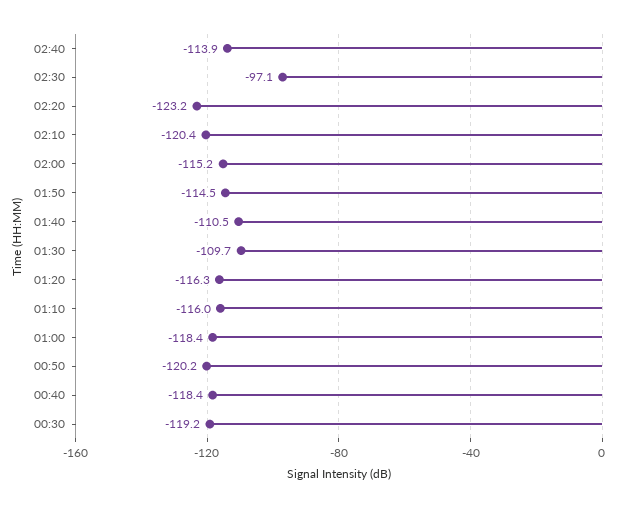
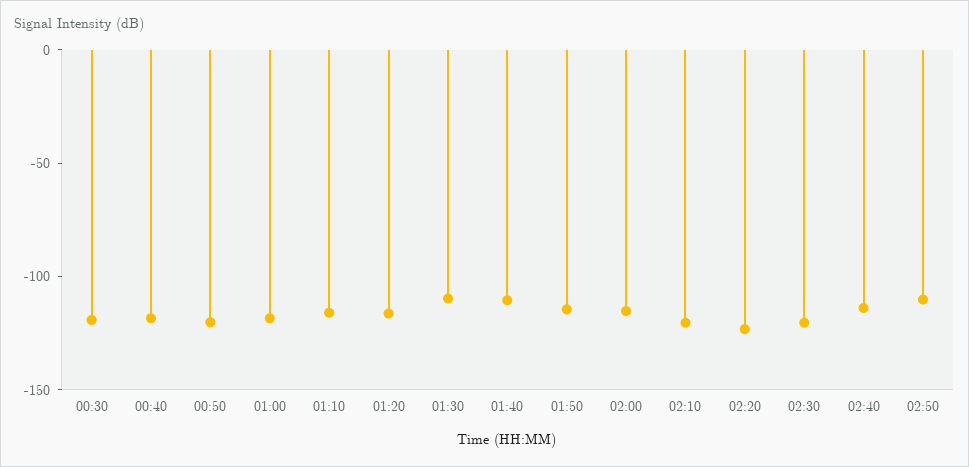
02:30: -97.1 -> -120
02:50: none -> -110

